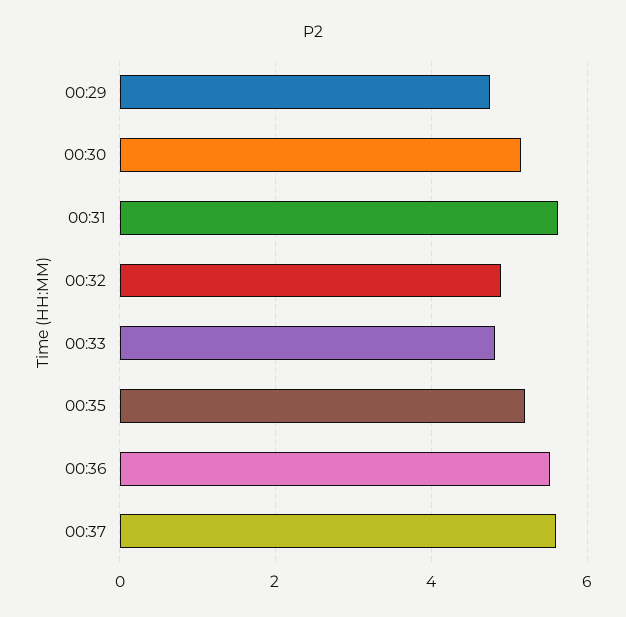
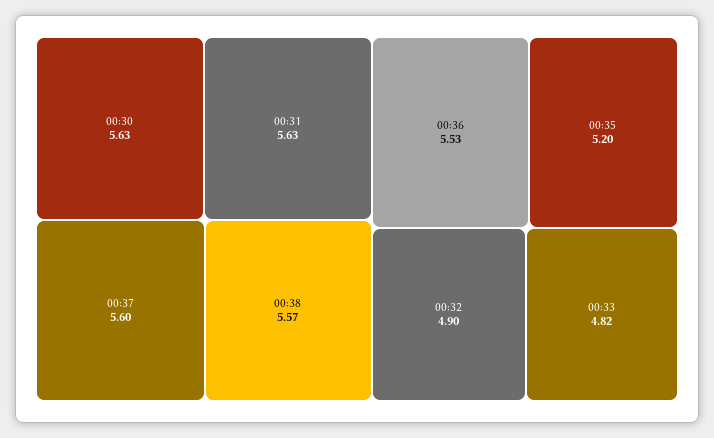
00:29: 4.8 -> none
00:30: 5.2 -> 5.63
00:38: none -> 5.57

